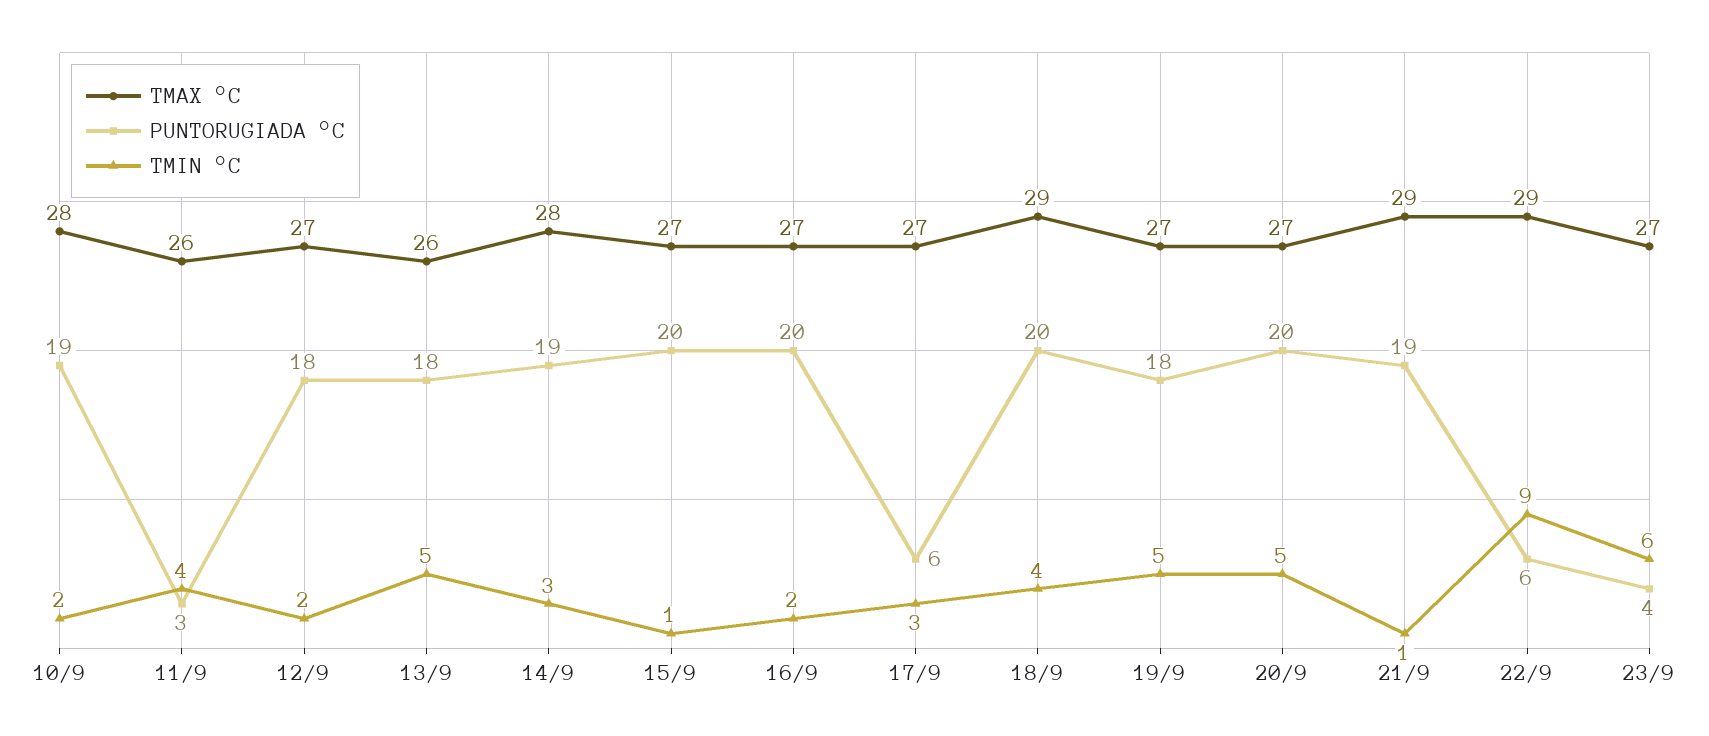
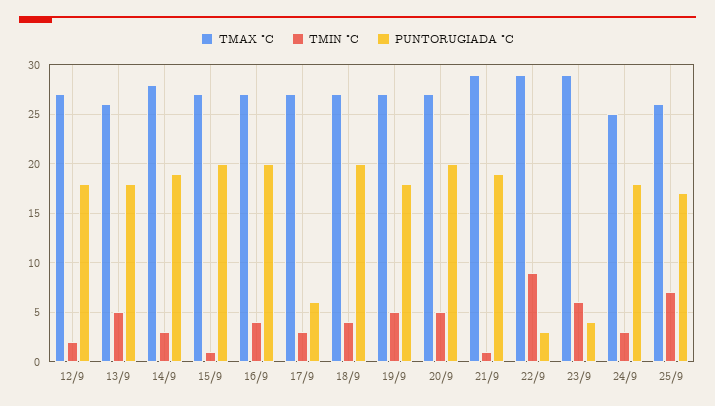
TMAX °C, 10/9: 28 -> none
PUNTORUGIADA °C, 10/9: 19 -> none
TMIN °C, 10/9: 2 -> none
TMAX °C, 11/9: 26 -> none
PUNTORUGIADA °C, 11/9: 3 -> none
TMIN °C, 11/9: 4 -> none
TMIN °C, 16/9: 2 -> 4
TMAX °C, 18/9: 29 -> 27
PUNTORUGIADA °C, 22/9: 6 -> 3
TMAX °C, 23/9: 27 -> 29
TMAX °C, 24/9: none -> 25
TMIN °C, 24/9: none -> 3
PUNTORUGIADA °C, 24/9: none -> 18
TMAX °C, 25/9: none -> 26
TMIN °C, 25/9: none -> 7
PUNTORUGIADA °C, 25/9: none -> 17

